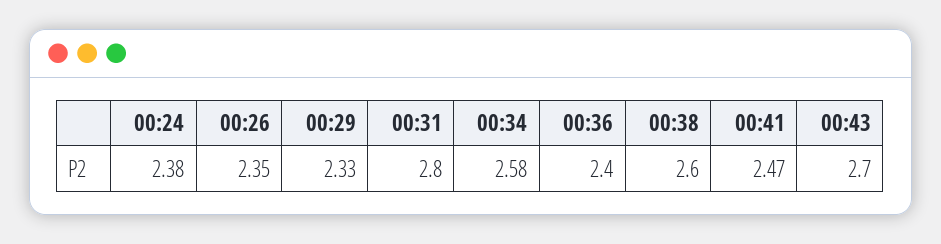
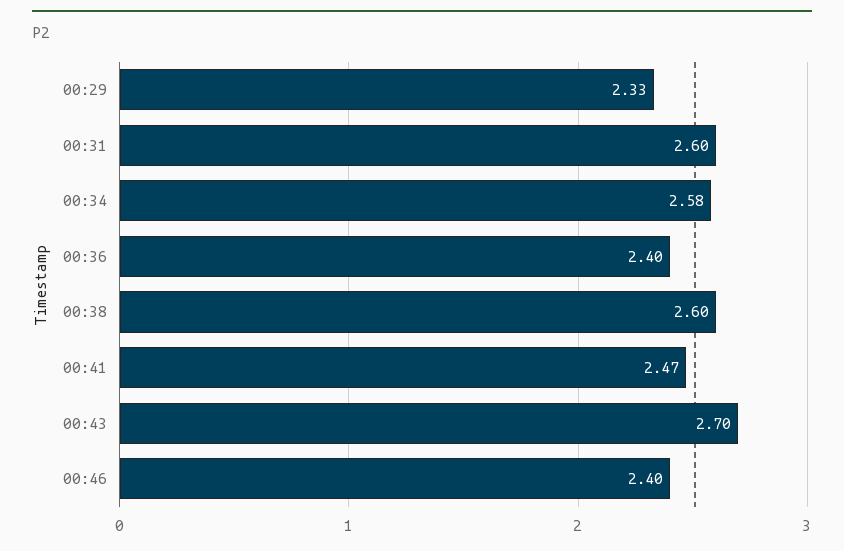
00:24: 2.38 -> none
00:26: 2.35 -> none
00:31: 2.8 -> 2.6
00:46: none -> 2.4

